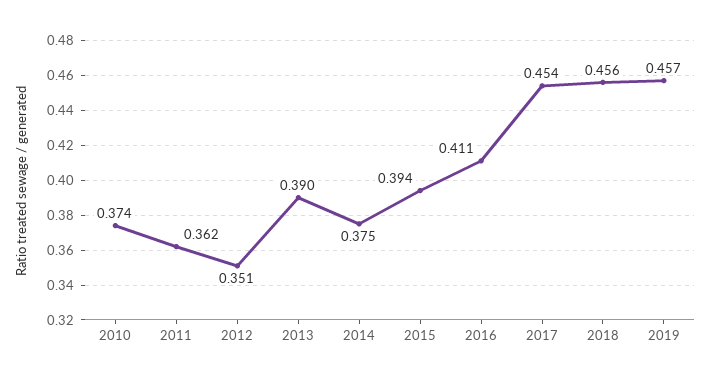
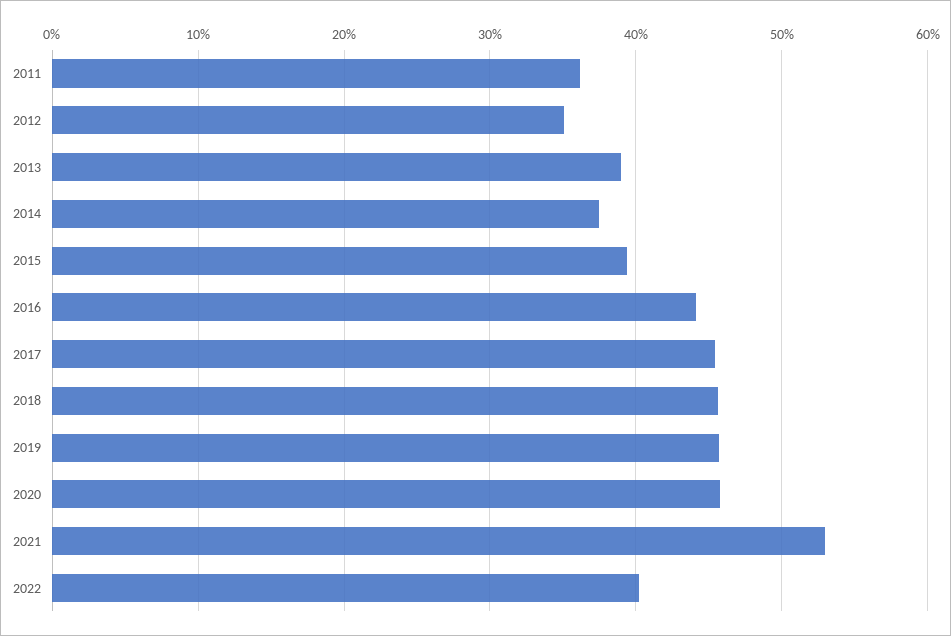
2010: 0.374 -> none
2016: 0.411 -> 0.44
2020: none -> 0.46
2021: none -> 0.53
2022: none -> 0.4

